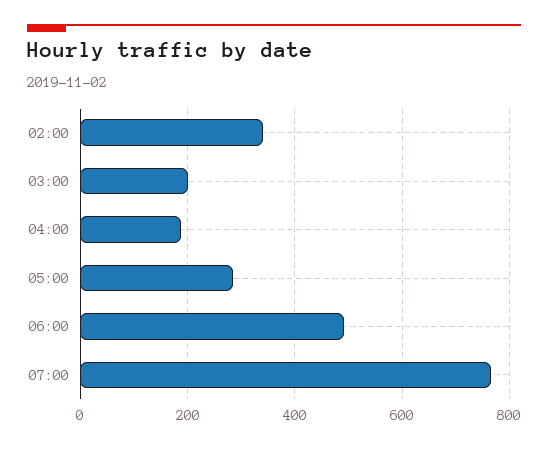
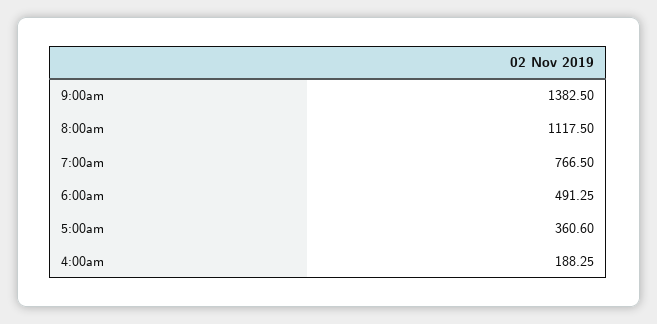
02:00: 340 -> none
03:00: 200 -> none
05:00: 280 -> 360.6
9:00am: none -> 1382.5
8:00am: none -> 1117.5

